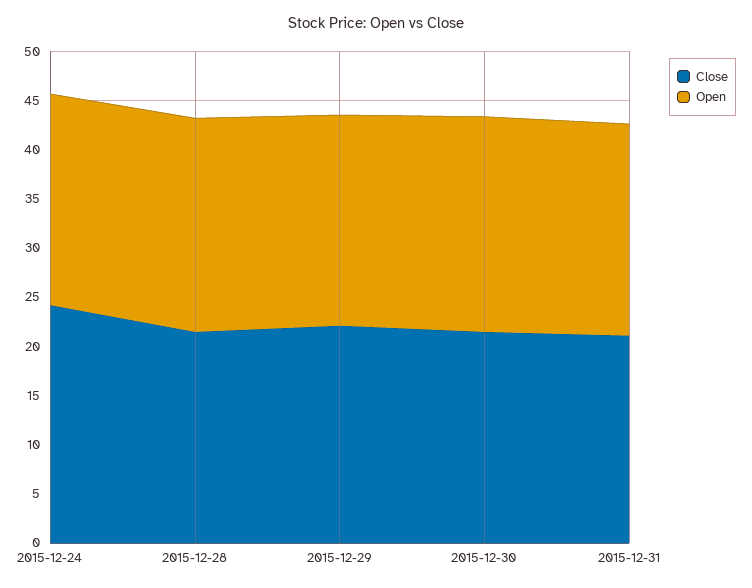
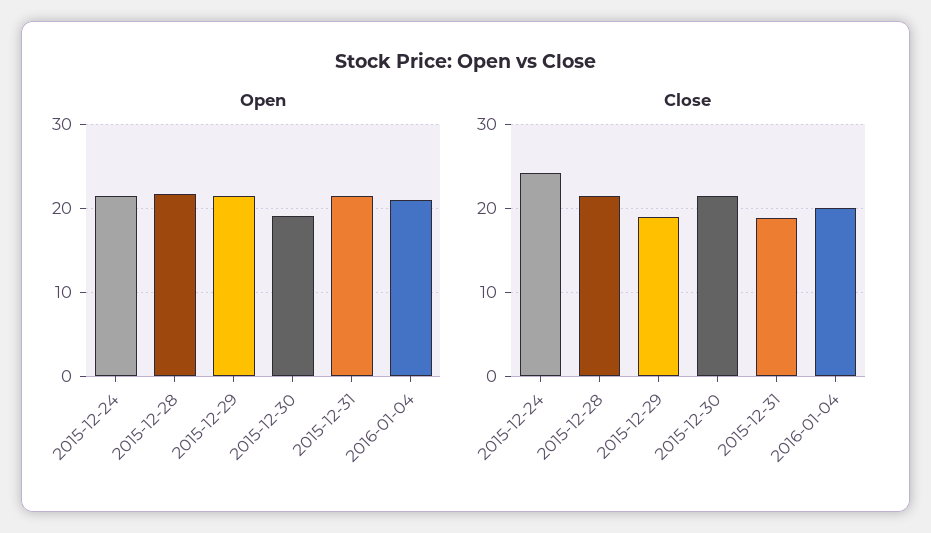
Close, 2015-12-29: 22 -> 19
Open, 2015-12-30: 22 -> 19
Close, 2015-12-31: 21 -> 19
Open, 2016-01-04: none -> 21
Close, 2016-01-04: none -> 20

